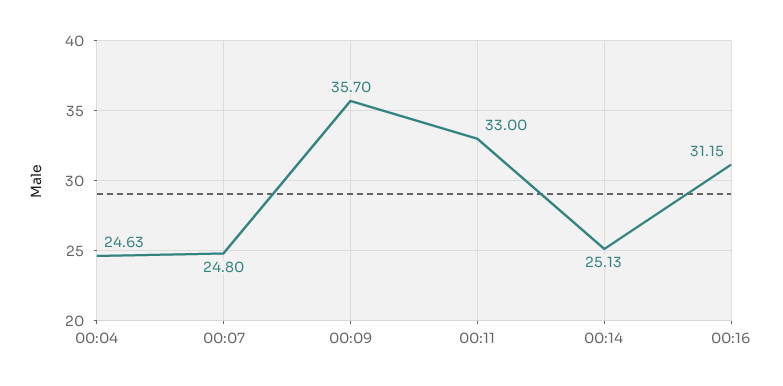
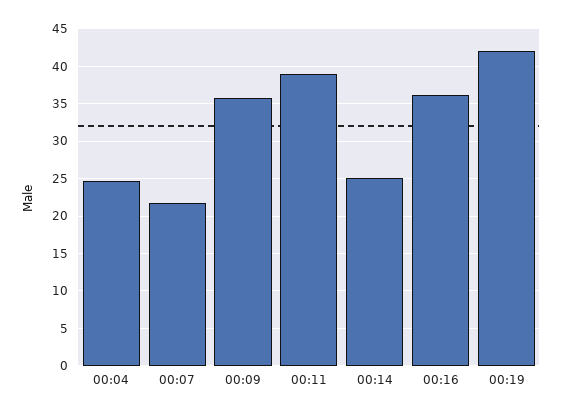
00:07: 24.8 -> 22
00:11: 33 -> 39
00:16: 31.15 -> 36
00:19: none -> 42

